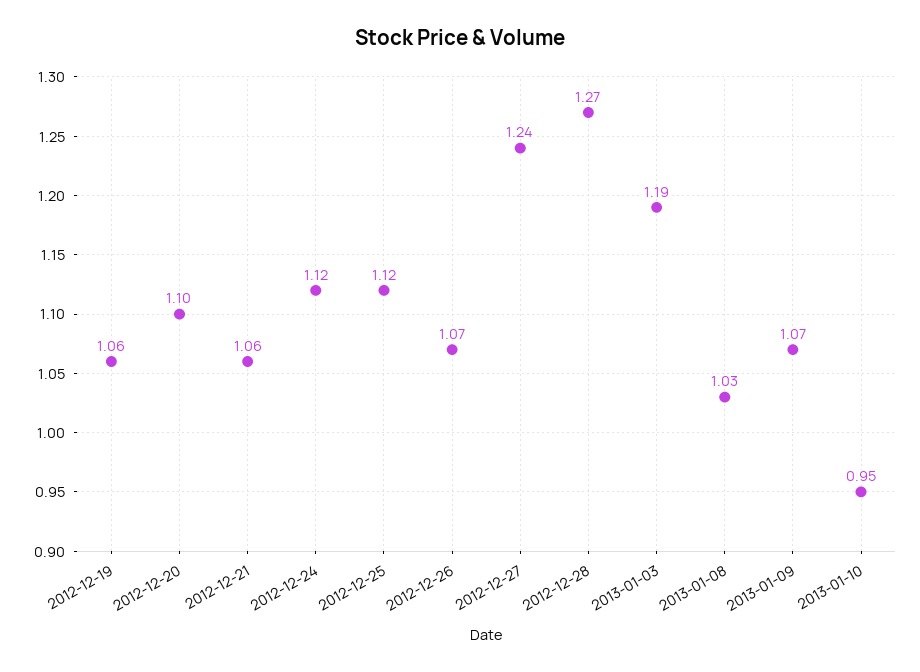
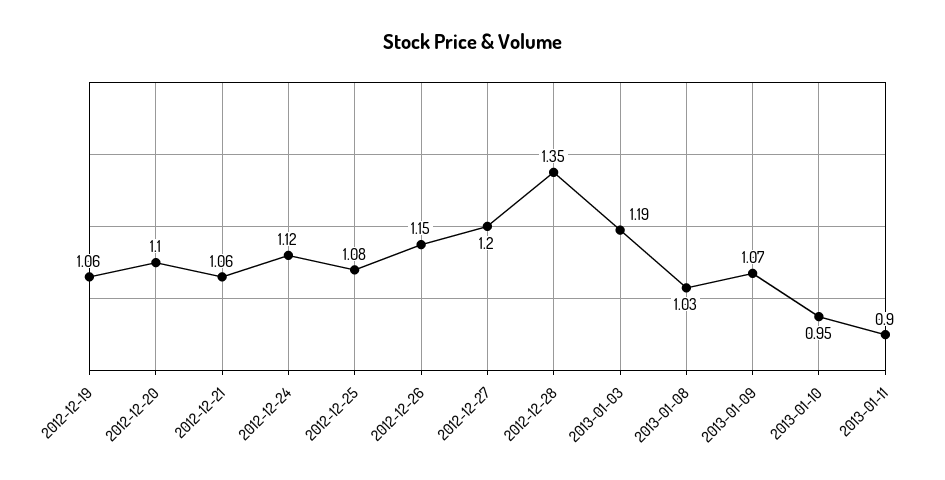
2012-12-25: 1.12 -> 1.08
2012-12-26: 1.07 -> 1.15
2012-12-27: 1.24 -> 1.2
2012-12-28: 1.27 -> 1.35
2013-01-11: none -> 0.9

